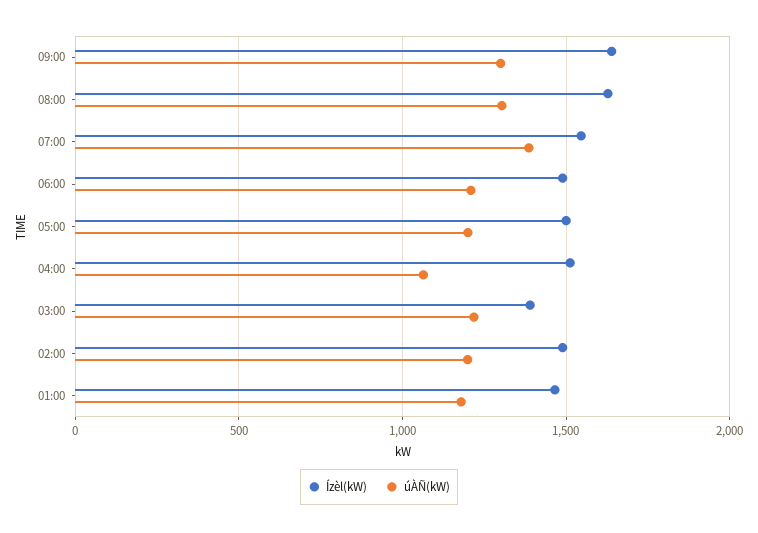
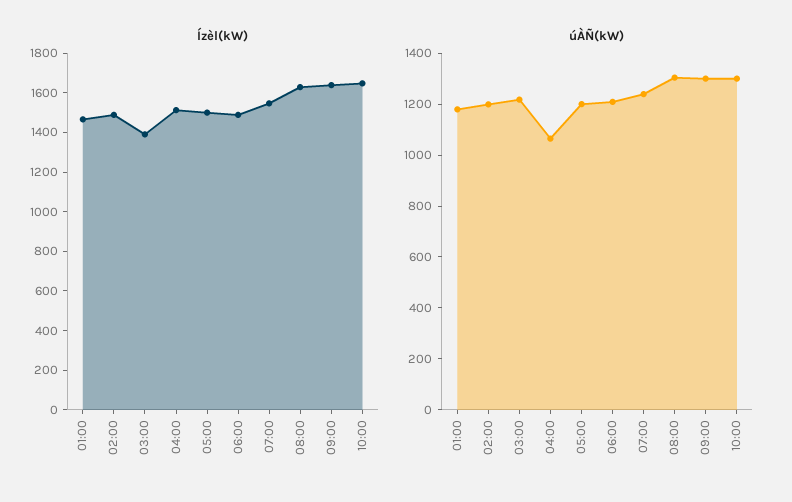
úÀÑ(kW), 07:00: 1400 -> 1250
Ízèl(kW), 10:00: none -> 1650
úÀÑ(kW), 10:00: none -> 1300

